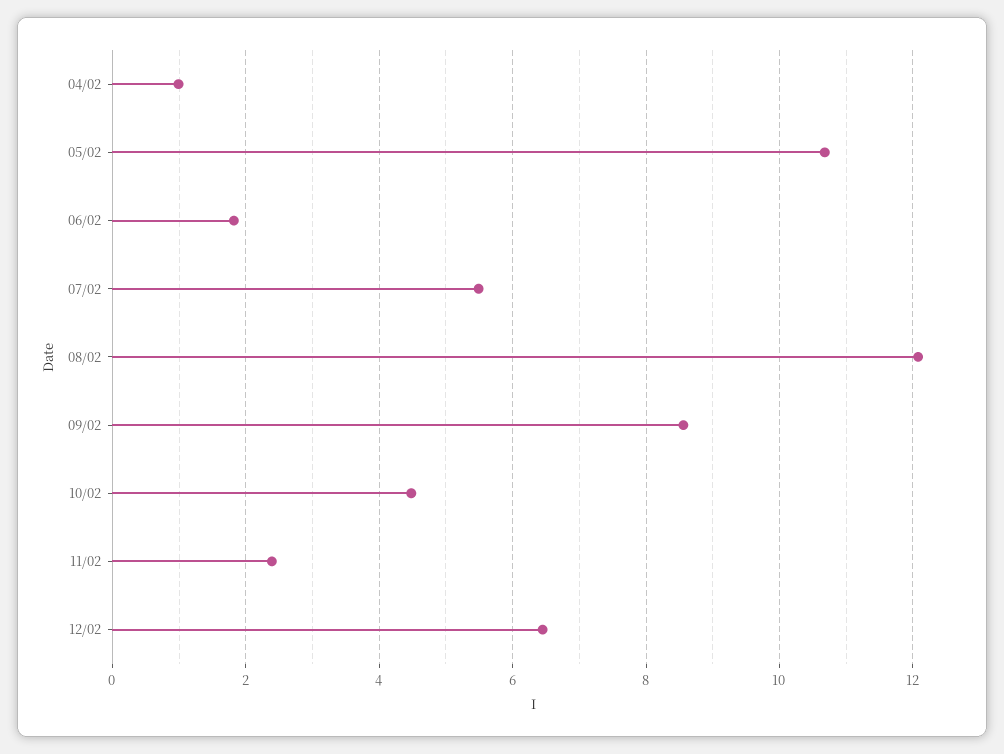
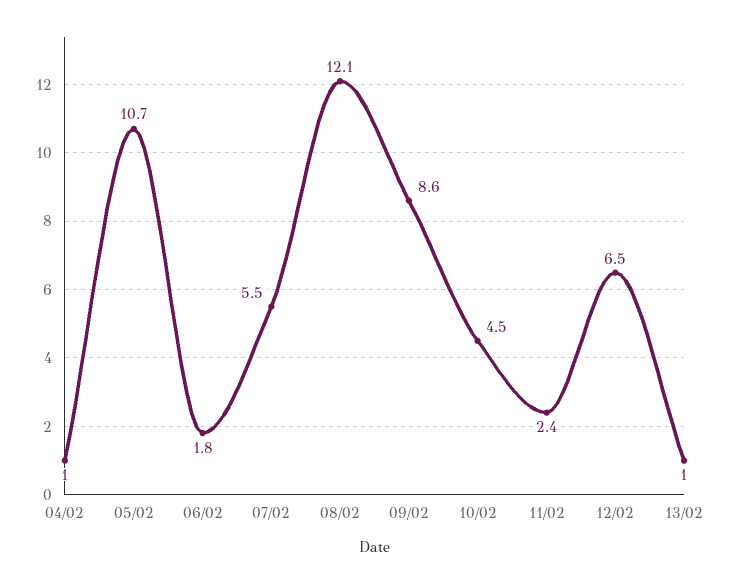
13/02: none -> 1

